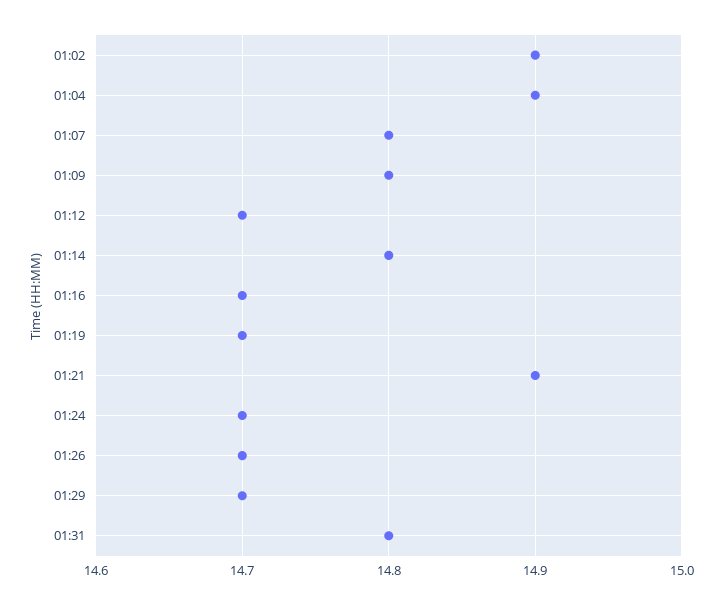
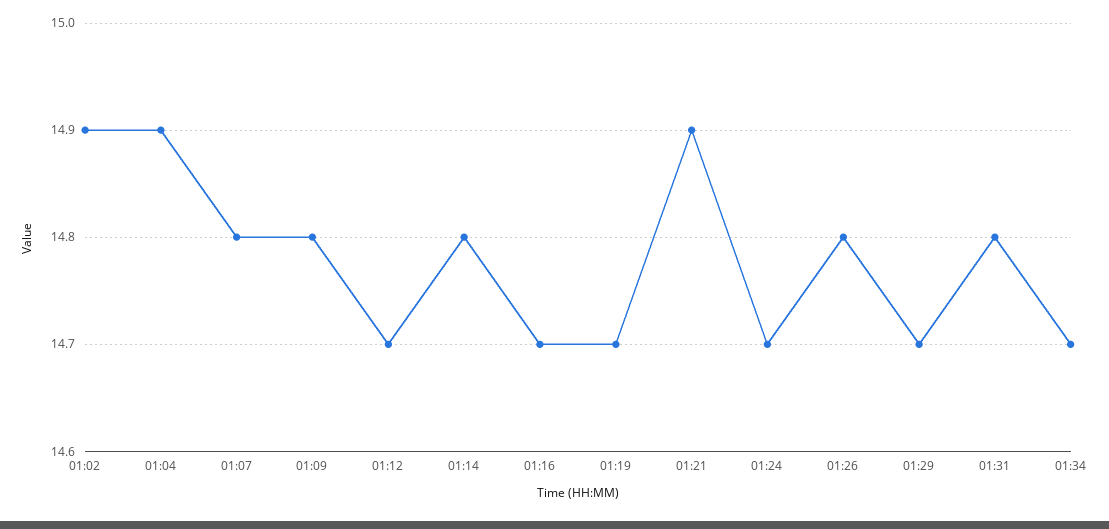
01:26: 14.7 -> 14.8
01:34: none -> 14.7

